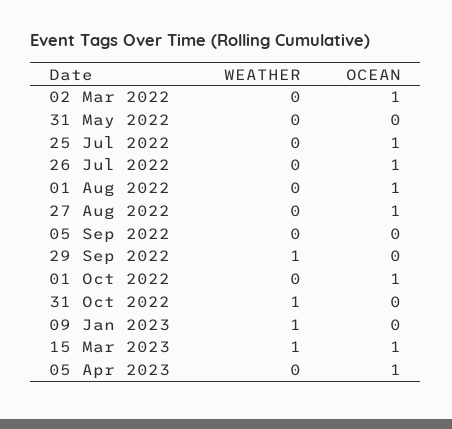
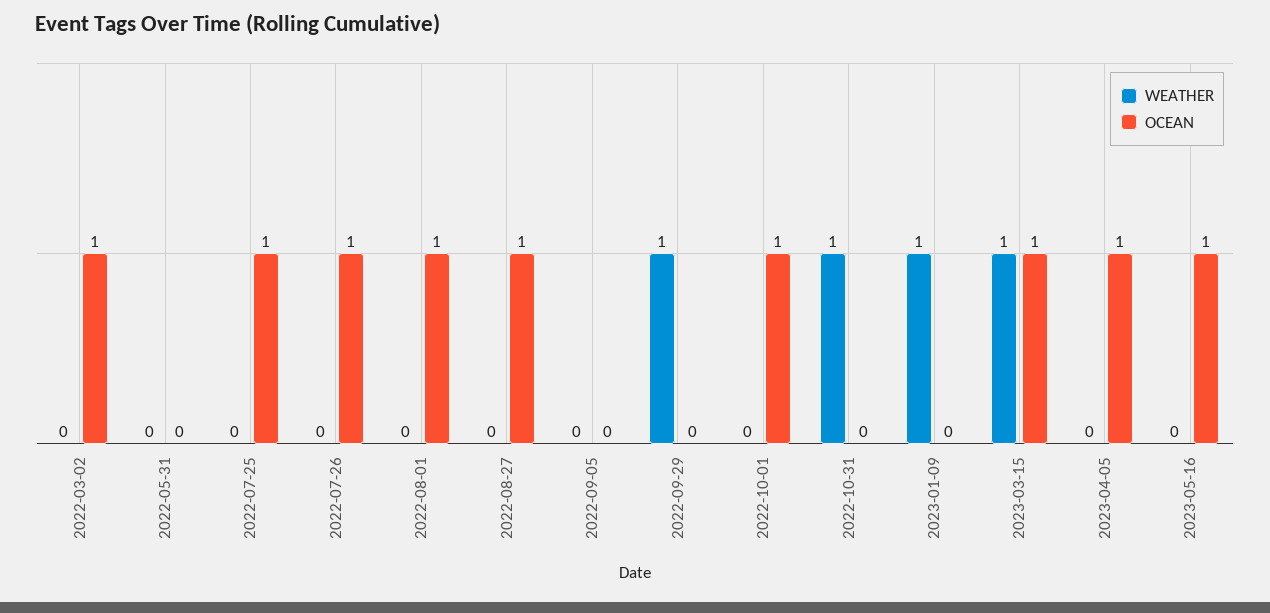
WEATHER, 2023-05-16: none -> 0
OCEAN, 2023-05-16: none -> 1

